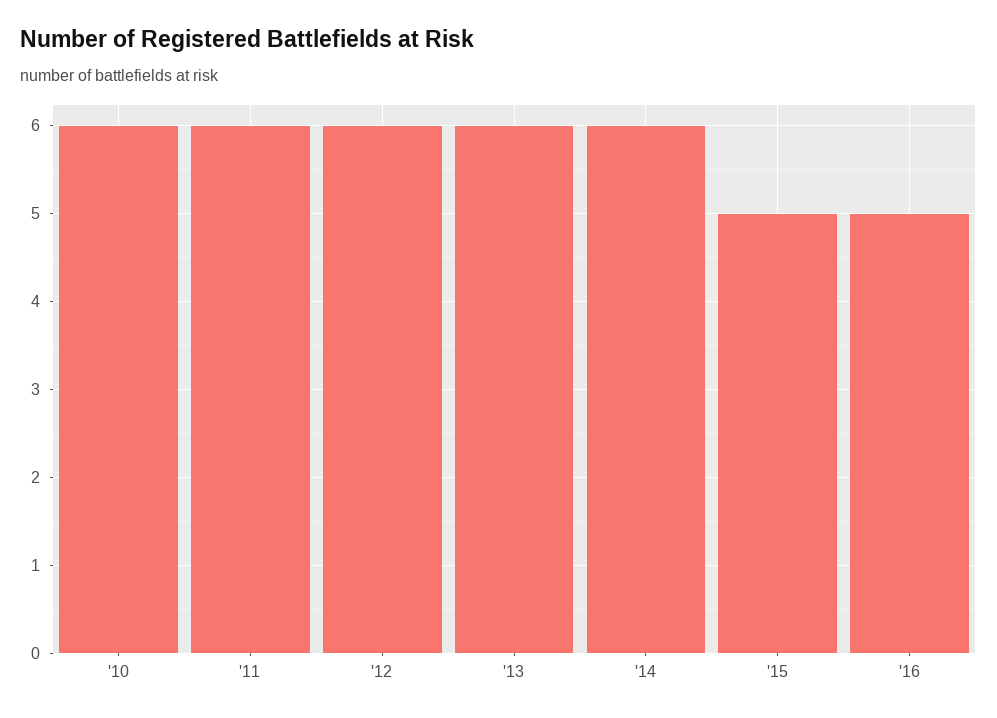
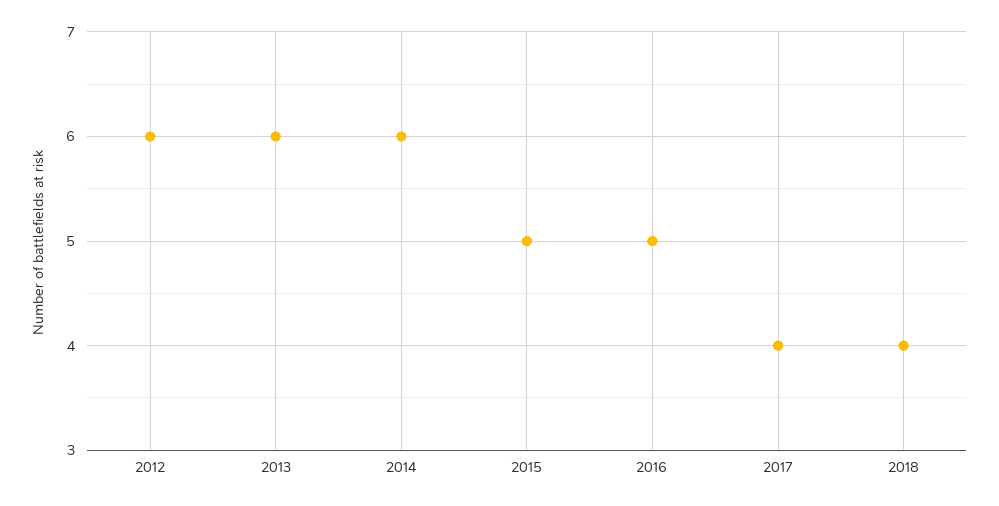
'10: 6 -> none
'11: 6 -> none
2017: none -> 4
2018: none -> 4

